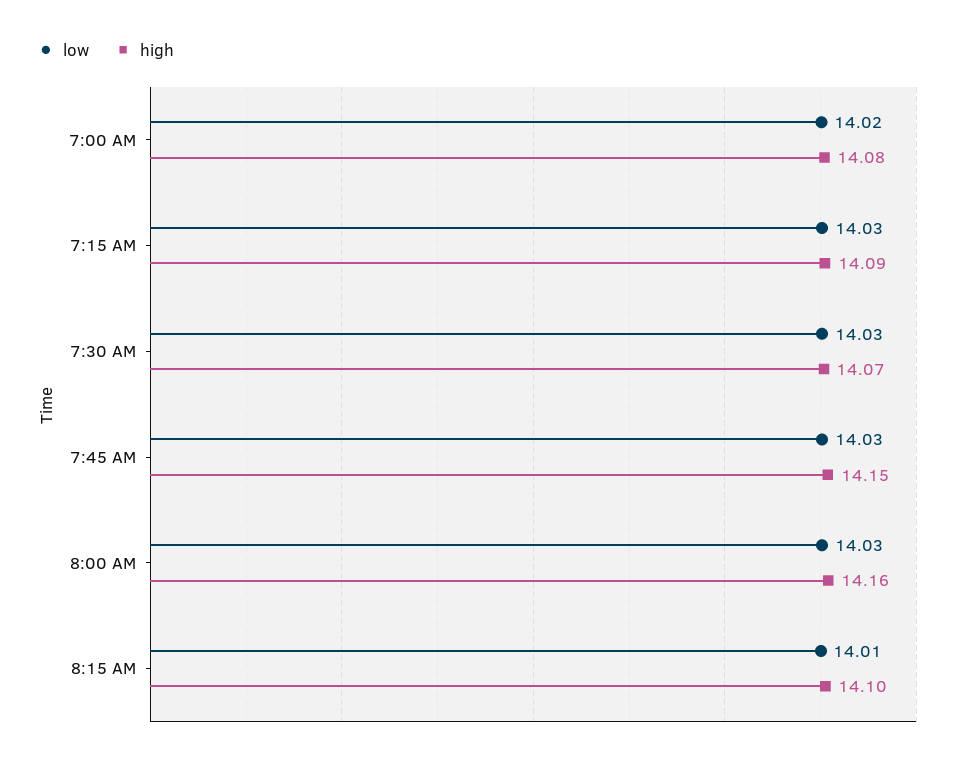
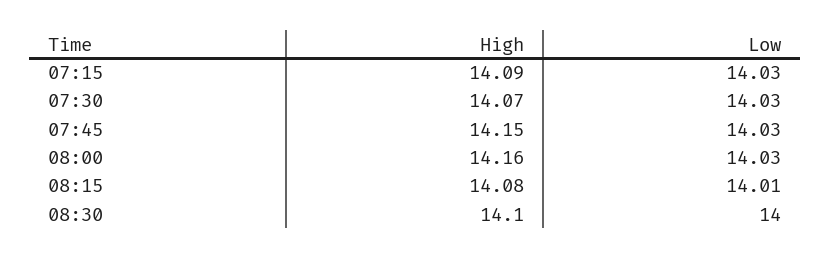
low, 7:00 AM: 14.02 -> none
high, 7:00 AM: 14.08 -> none
high, 8:15 AM: 14.1 -> 14.08
high, 08:30: none -> 14.1
low, 08:30: none -> 14

